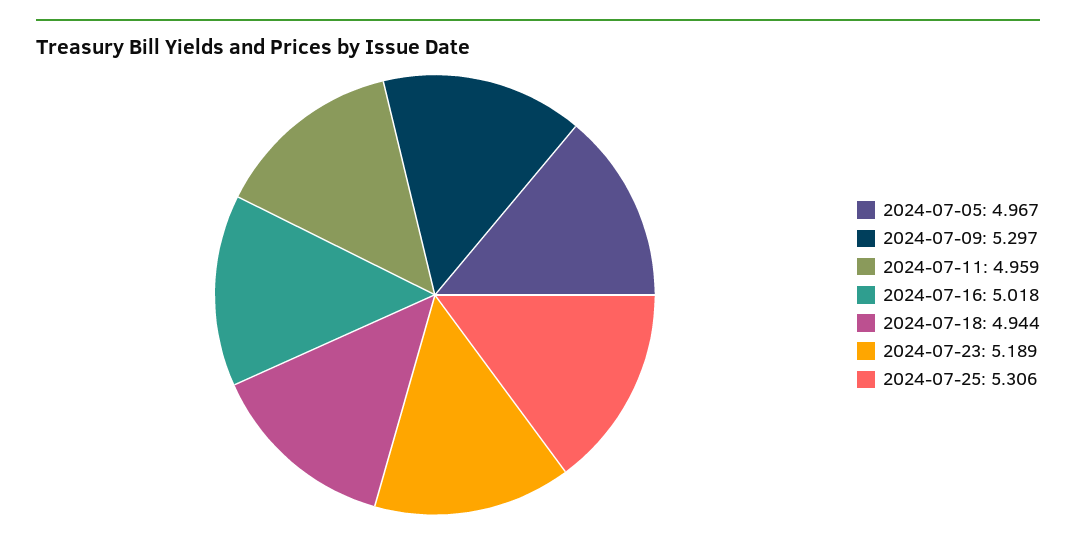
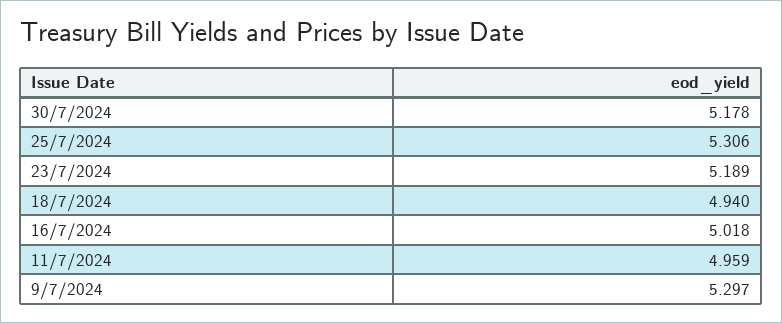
2024-07-05: 4.967 -> none
2024-07-18: 4.944 -> 4.94
30/7/2024: none -> 5.178

